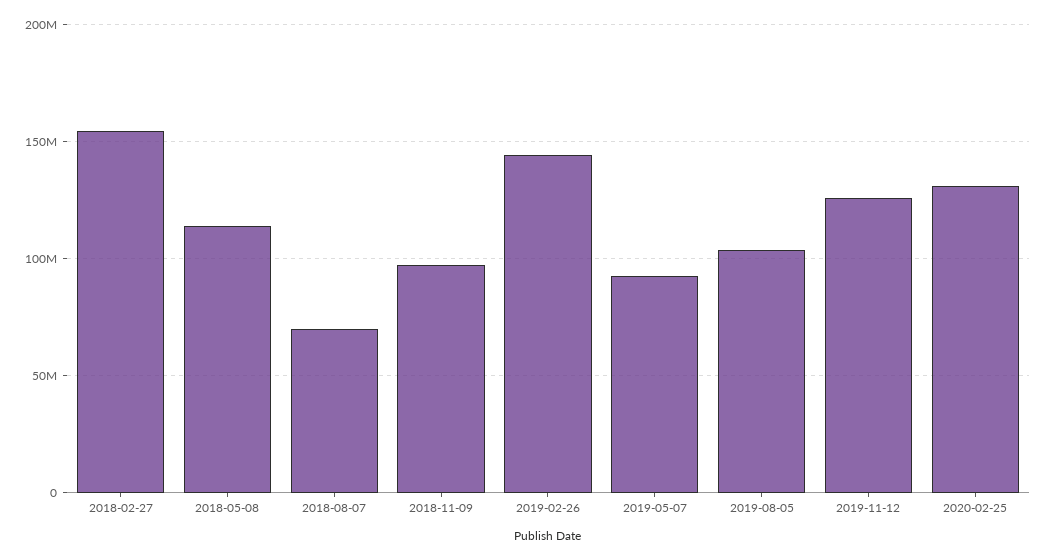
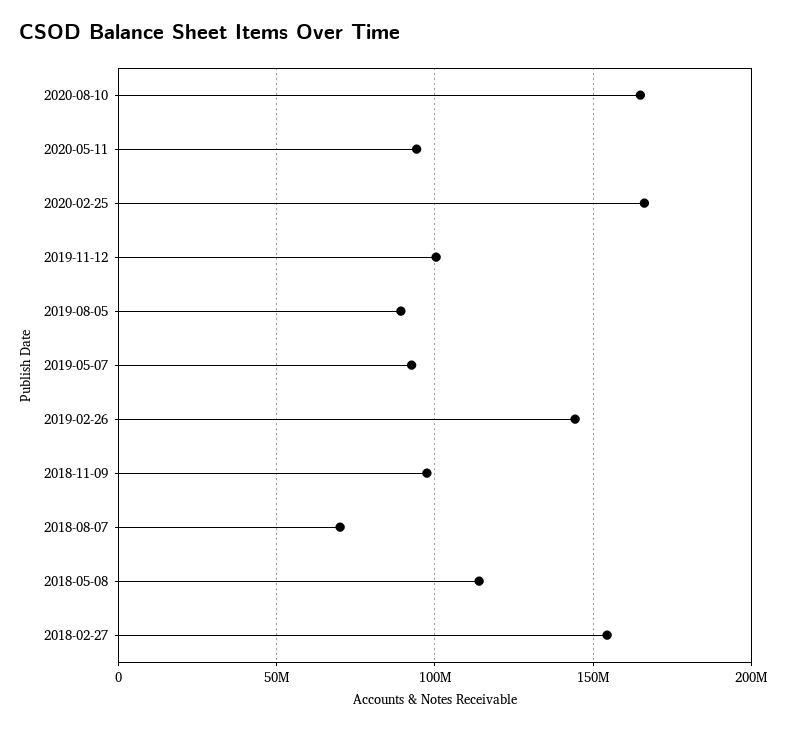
2019-08-05: 105000000 -> 90000000
2019-11-12: 125000000 -> 100000000
2020-02-25: 130000000 -> 165000000
2020-08-10: none -> 165000000
2020-05-11: none -> 95000000

